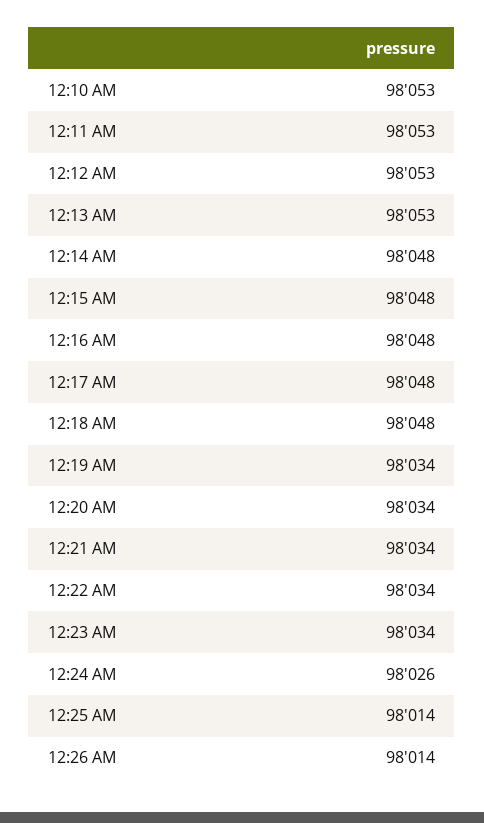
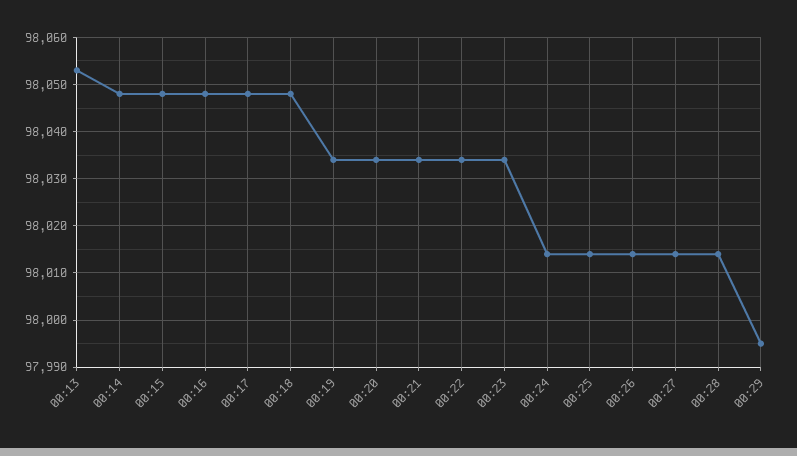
12:10 AM: 98053 -> none
12:11 AM: 98053 -> none
12:12 AM: 98053 -> none
12:24 AM: 98026 -> 98015
00:27: none -> 98015
00:28: none -> 98015
00:29: none -> 97995

